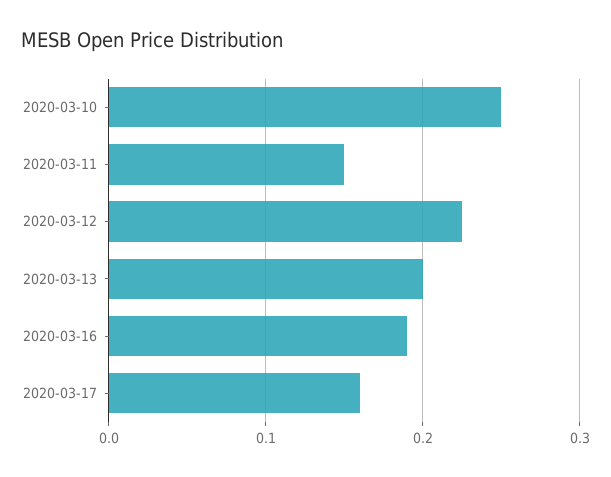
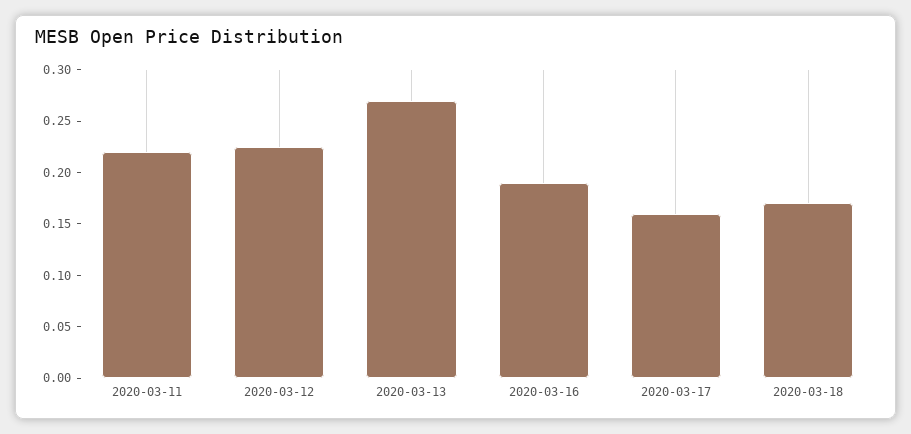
2020-03-10: 0.25 -> none
2020-03-11: 0.15 -> 0.22
2020-03-13: 0.2 -> 0.27
2020-03-18: none -> 0.17

